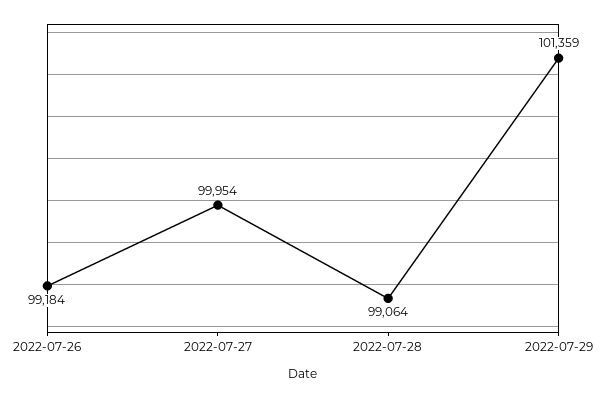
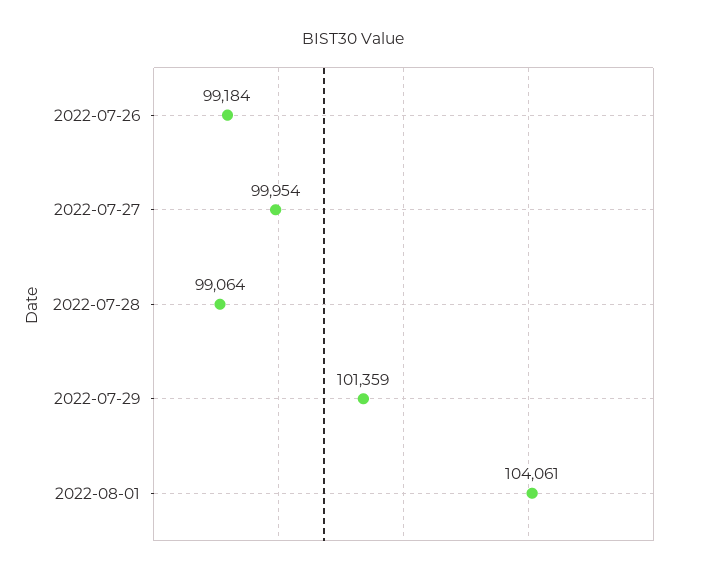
2022-08-01: none -> 104061

